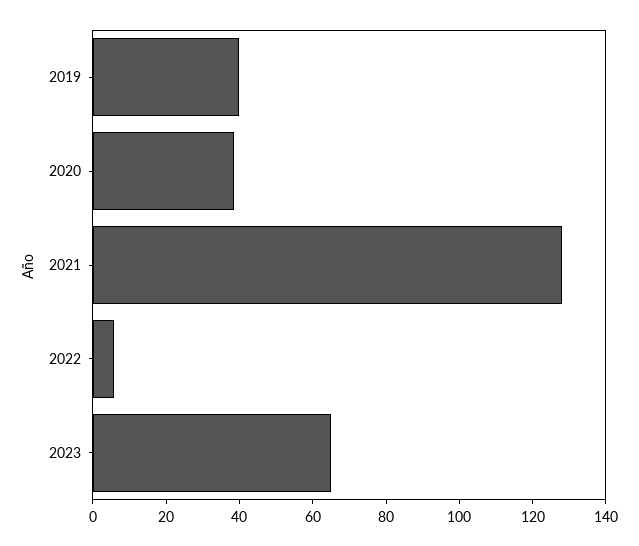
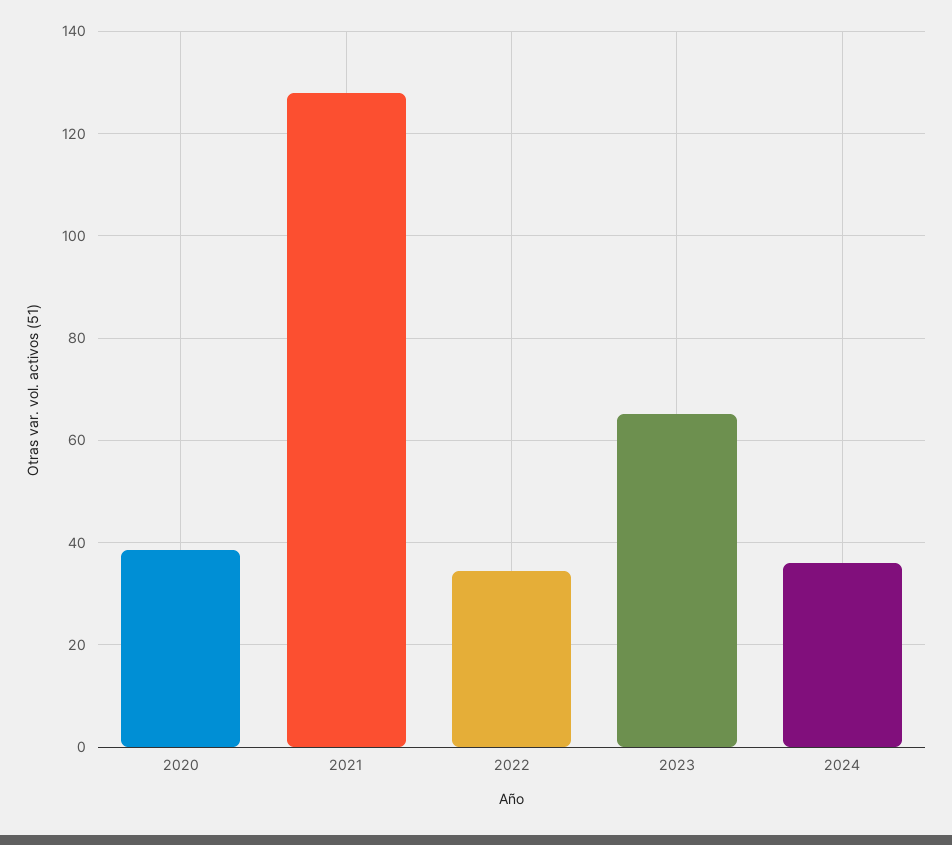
2019: 40 -> none
2022: 5 -> 34
2024: none -> 36

